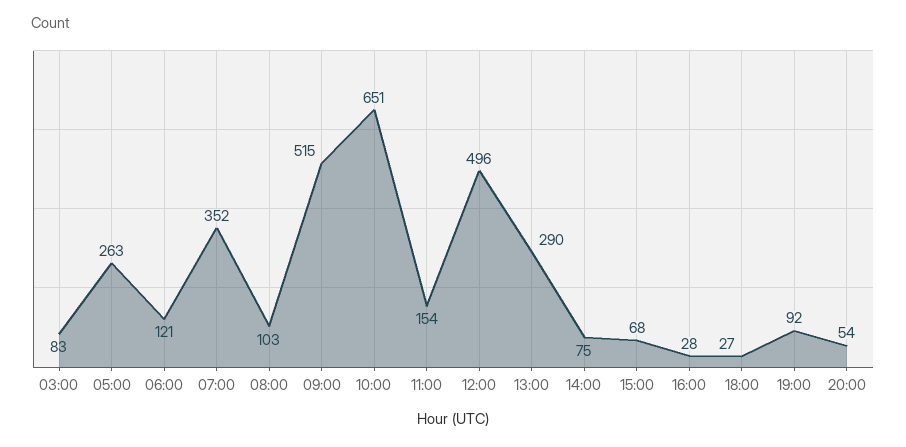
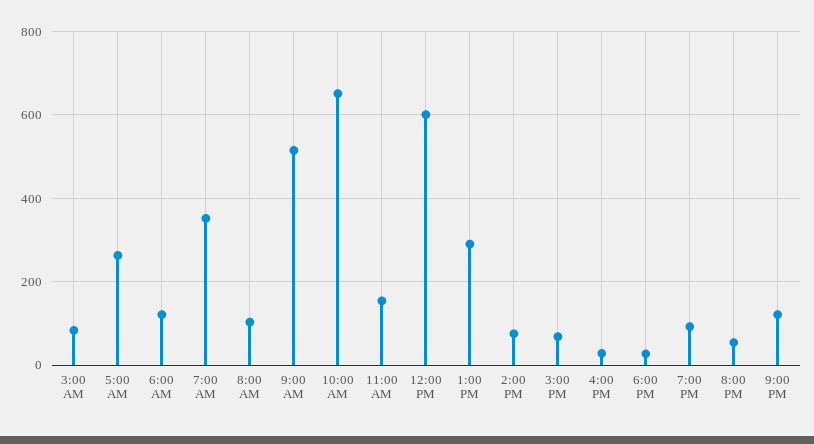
12:00: 496 -> 600
9:00 PM: none -> 120

